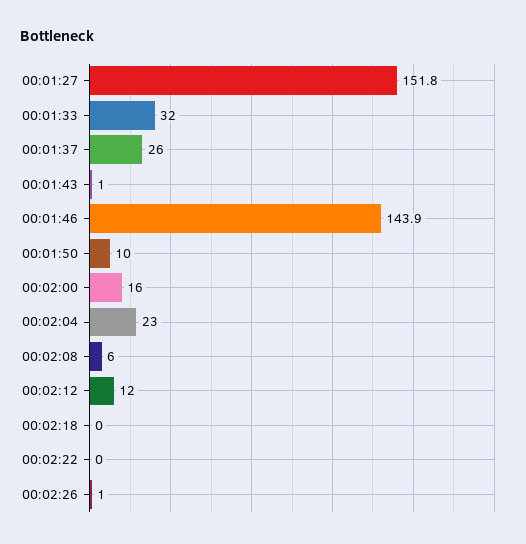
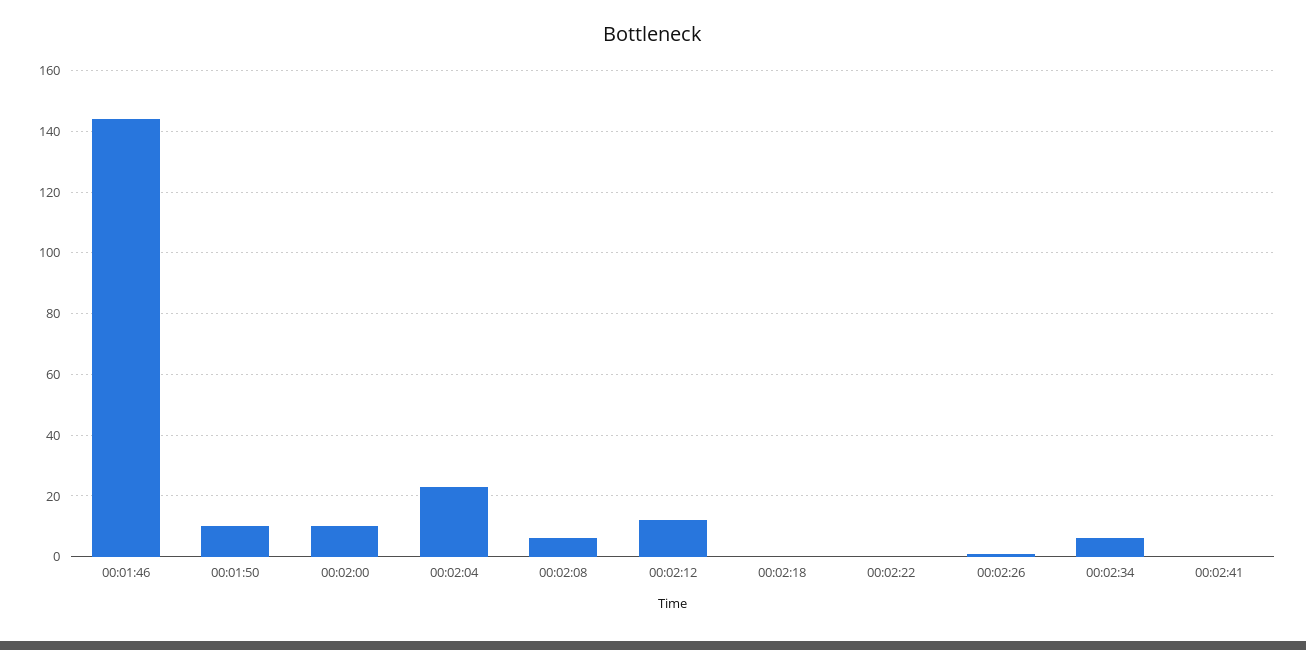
00:01:27: 151.8 -> none
00:01:33: 32 -> none
00:01:37: 26 -> none
00:01:43: 1 -> none
00:02:00: 16 -> 10
00:02:34: none -> 6
00:02:41: none -> 0

